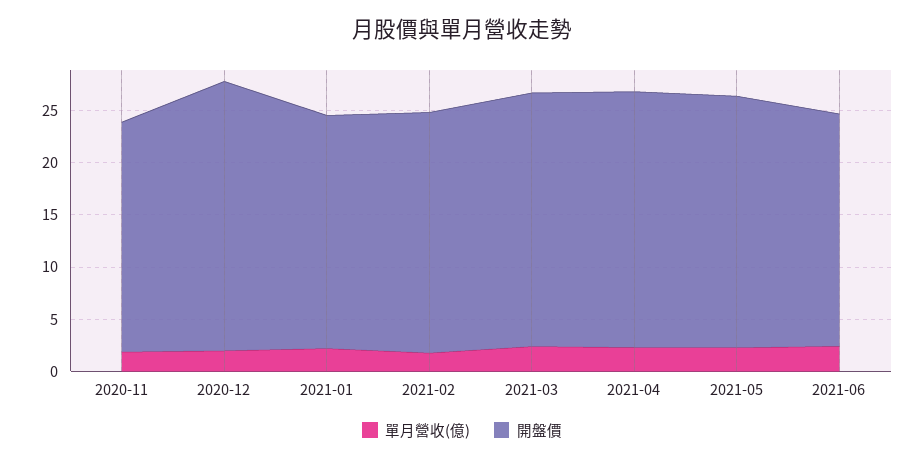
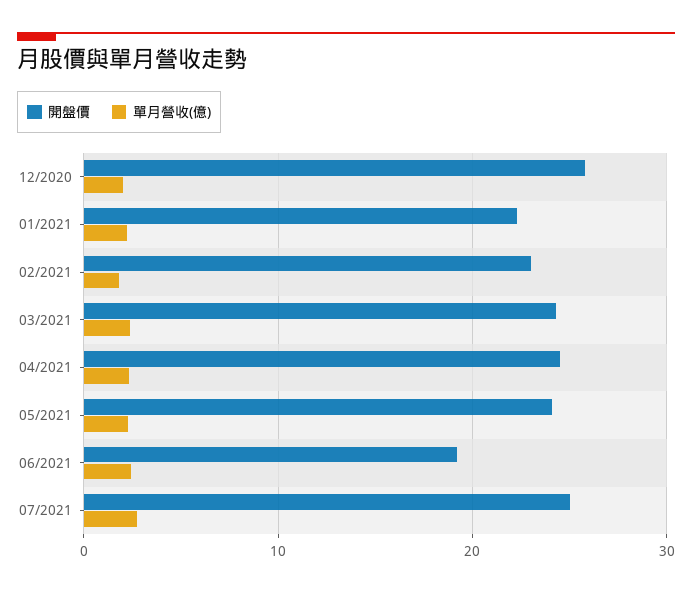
單月營收(億), 2020-11: 2 -> none
開盤價, 2020-11: 22 -> none
開盤價, 2021-06: 22 -> 19
開盤價, 07/2021: none -> 25
單月營收(億), 07/2021: none -> 3

